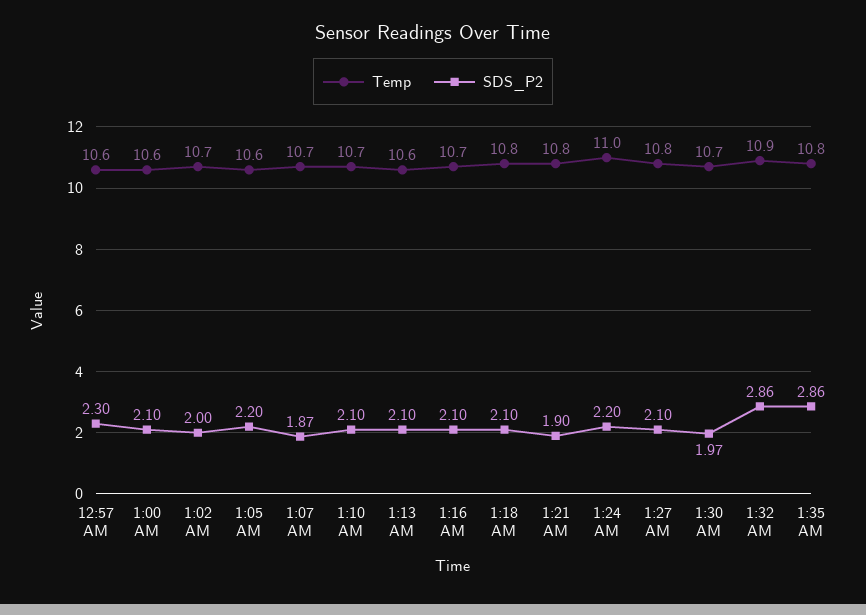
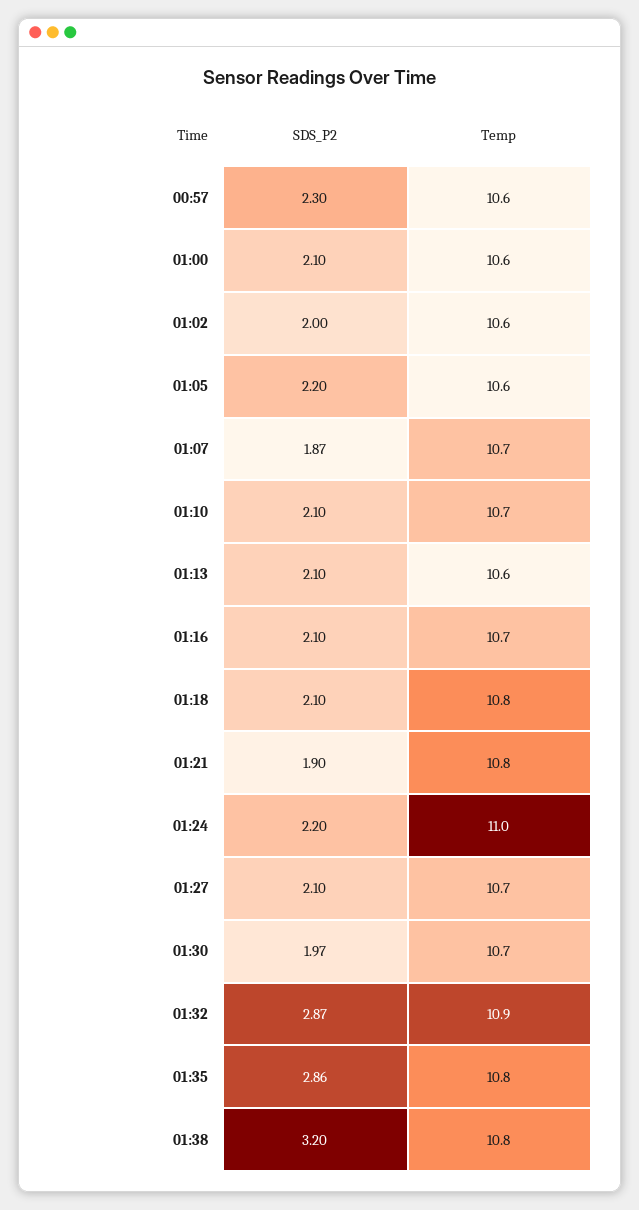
Temp, 1:02 AM: 10.7 -> 10.6
Temp, 1:27 AM: 10.8 -> 10.7
SDS_P2, 1:32 AM: 2.86 -> 2.87
SDS_P2, 01:38: none -> 3.2
Temp, 01:38: none -> 10.8

